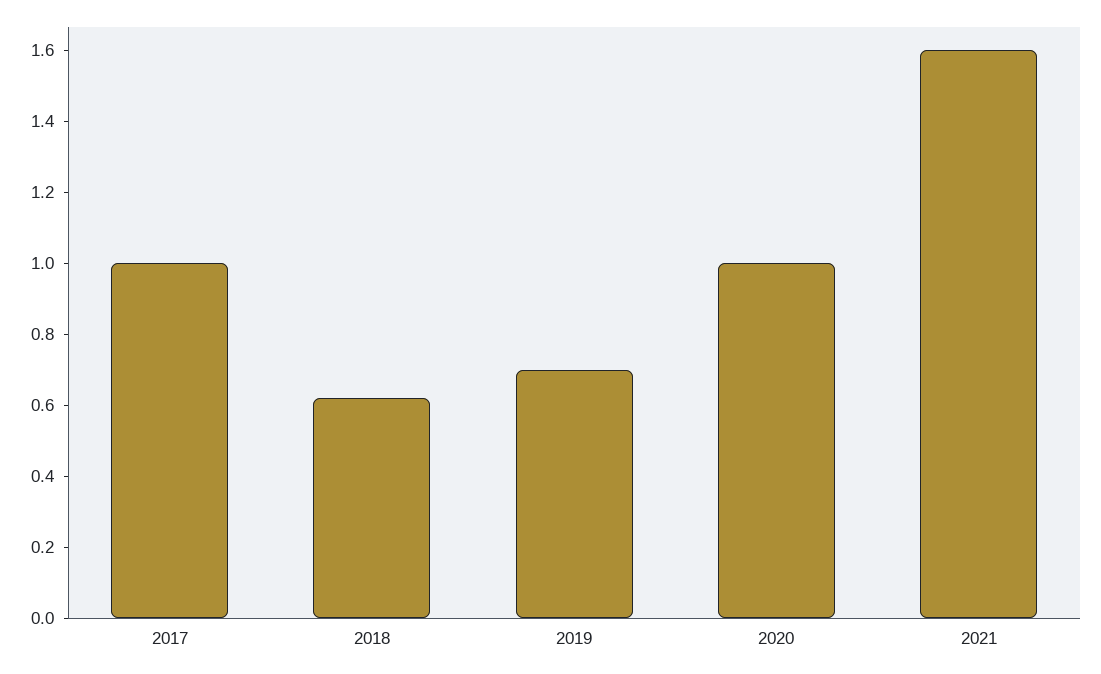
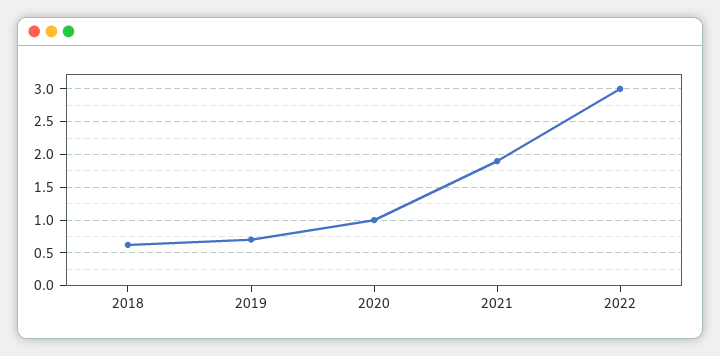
2017: 1 -> none
2021: 1.6 -> 1.9
2022: none -> 3

